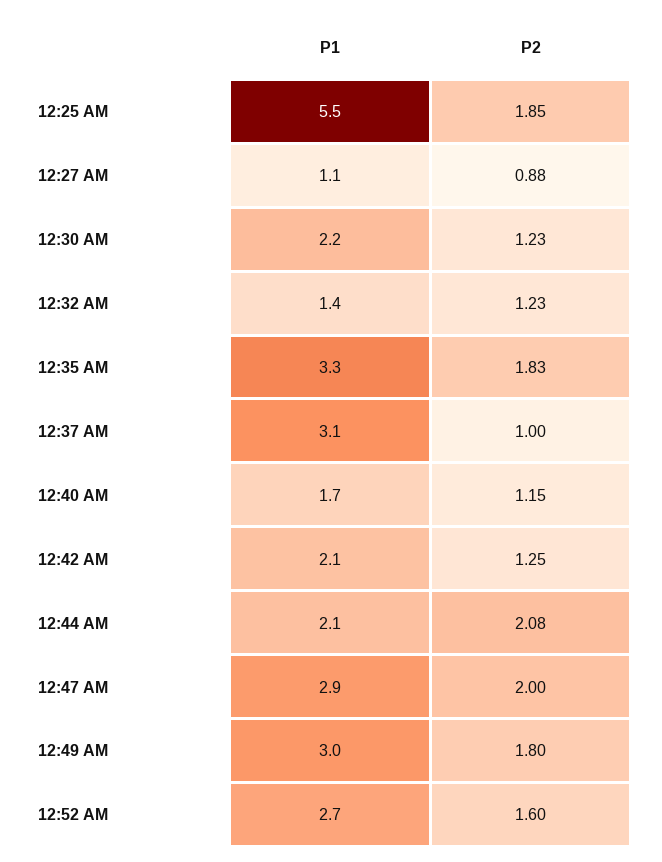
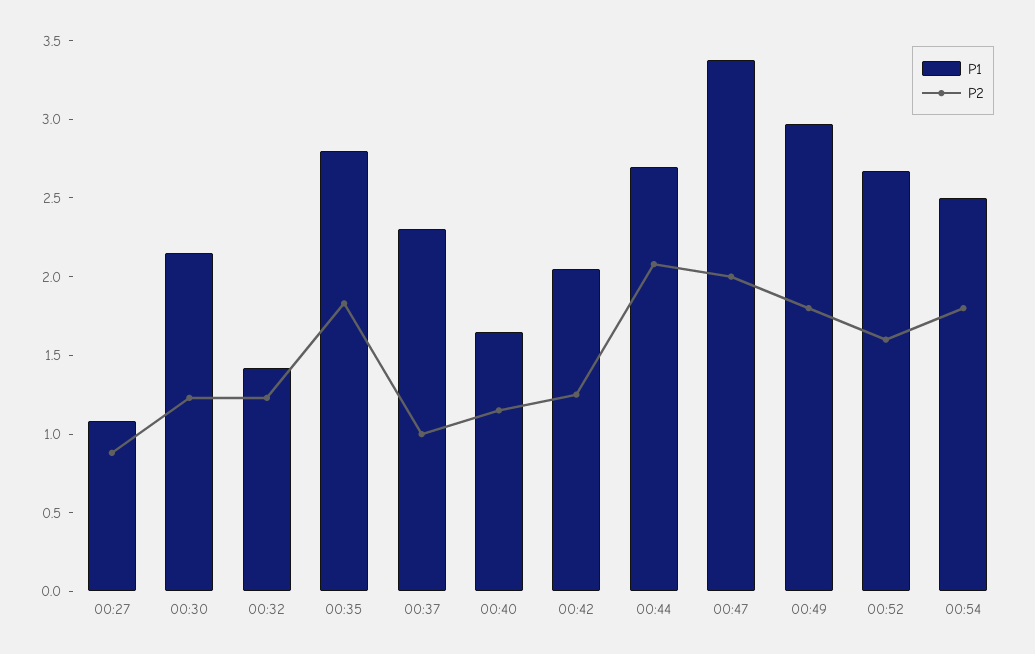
P1, 12:25 AM: 5.5 -> none
P2, 12:25 AM: 1.85 -> none
P1, 12:35 AM: 3.3 -> 2.8
P1, 12:37 AM: 3.1 -> 2.3
P1, 12:44 AM: 2.1 -> 2.7
P1, 12:47 AM: 2.9 -> 3.4
P1, 00:54: none -> 2.5
P2, 00:54: none -> 1.8

